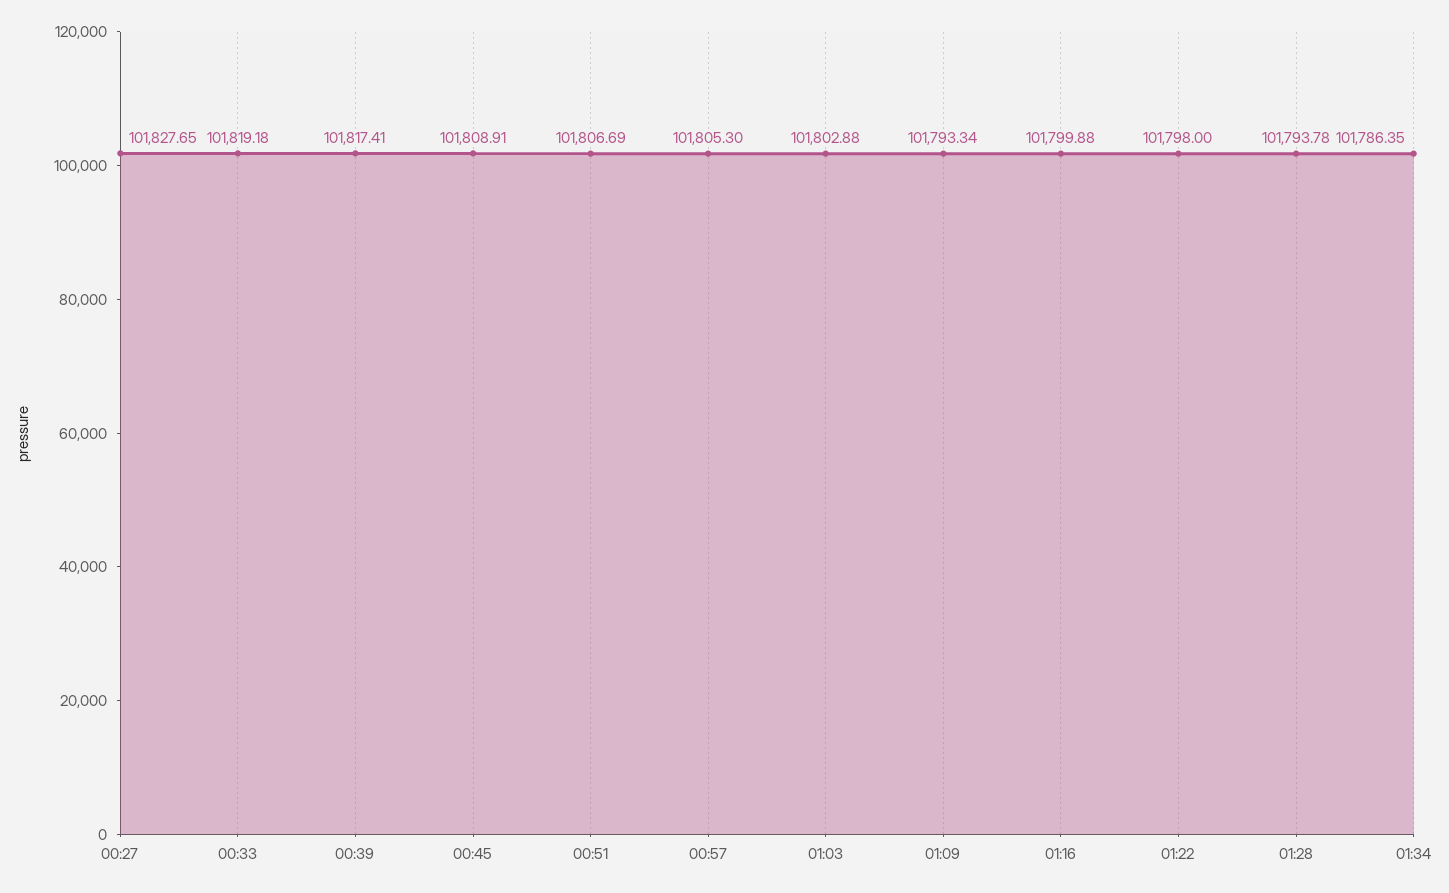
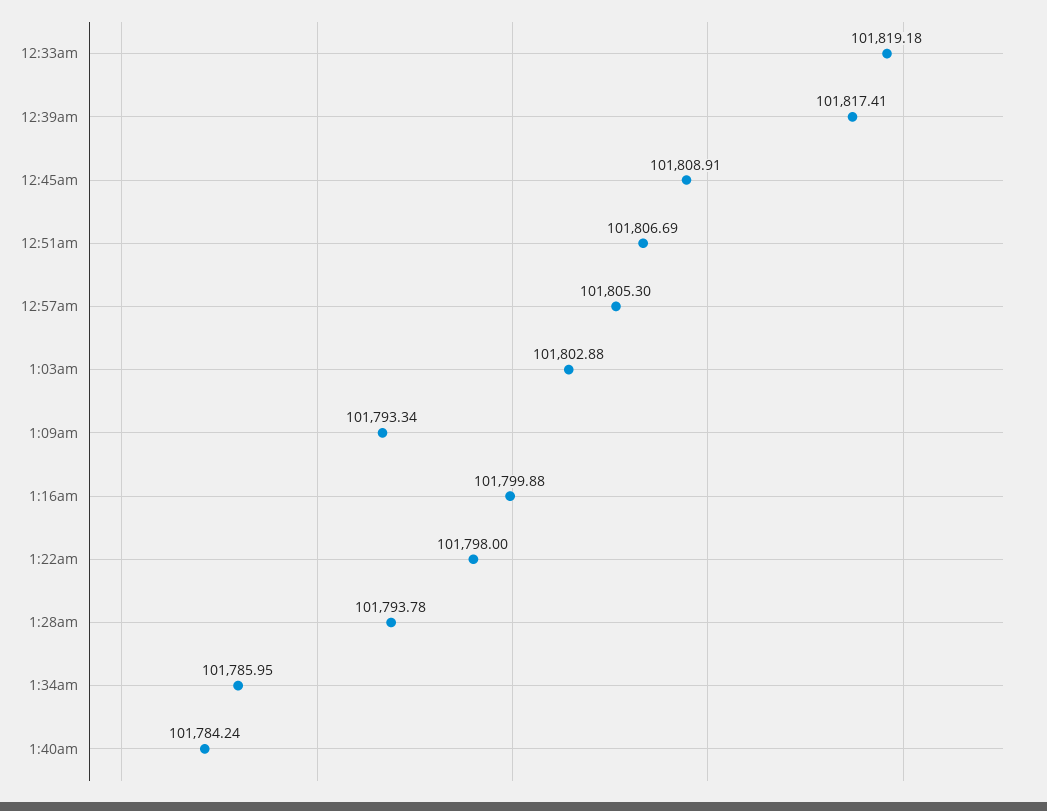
00:27: 101827.65 -> none
01:34: 101786.35 -> 101785.95
1:40am: none -> 101784.24

